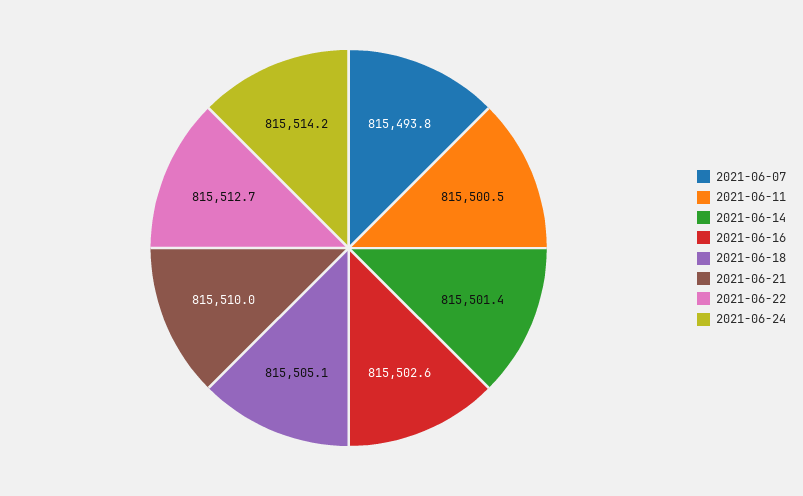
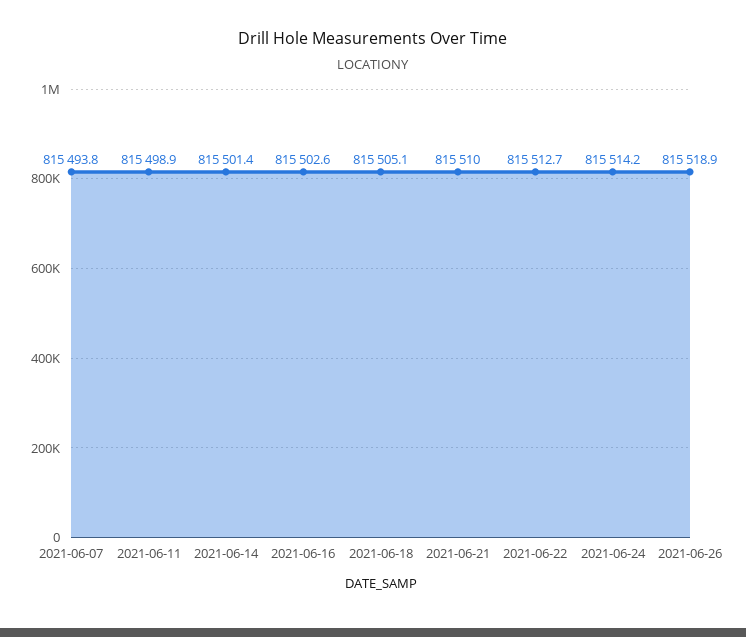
2021-06-11: 815500.5 -> 815498.9
2021-06-26: none -> 815518.9

